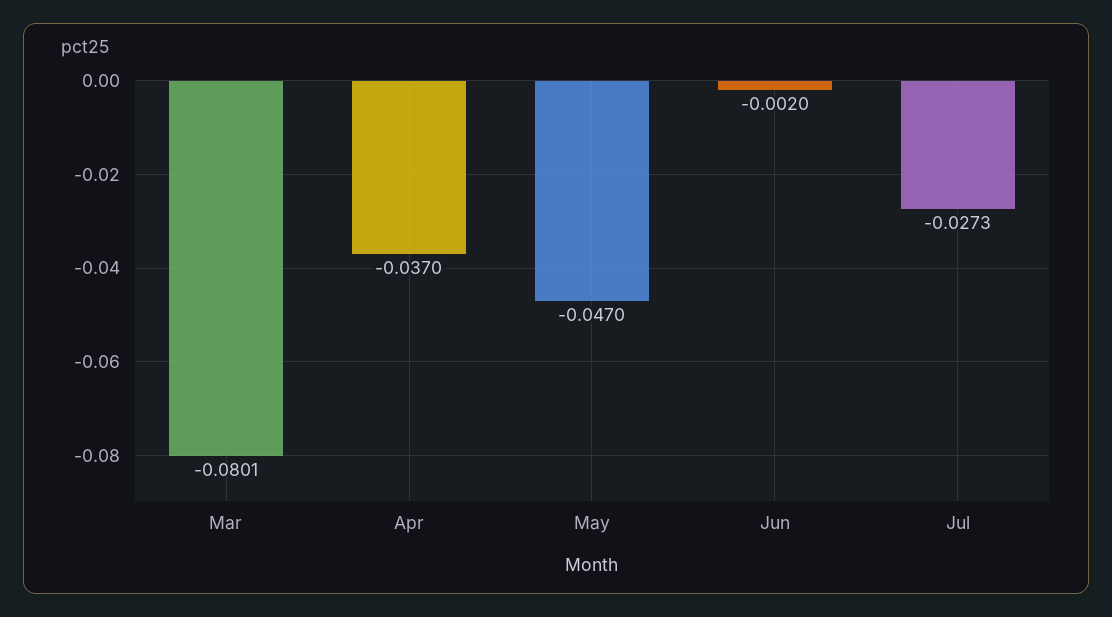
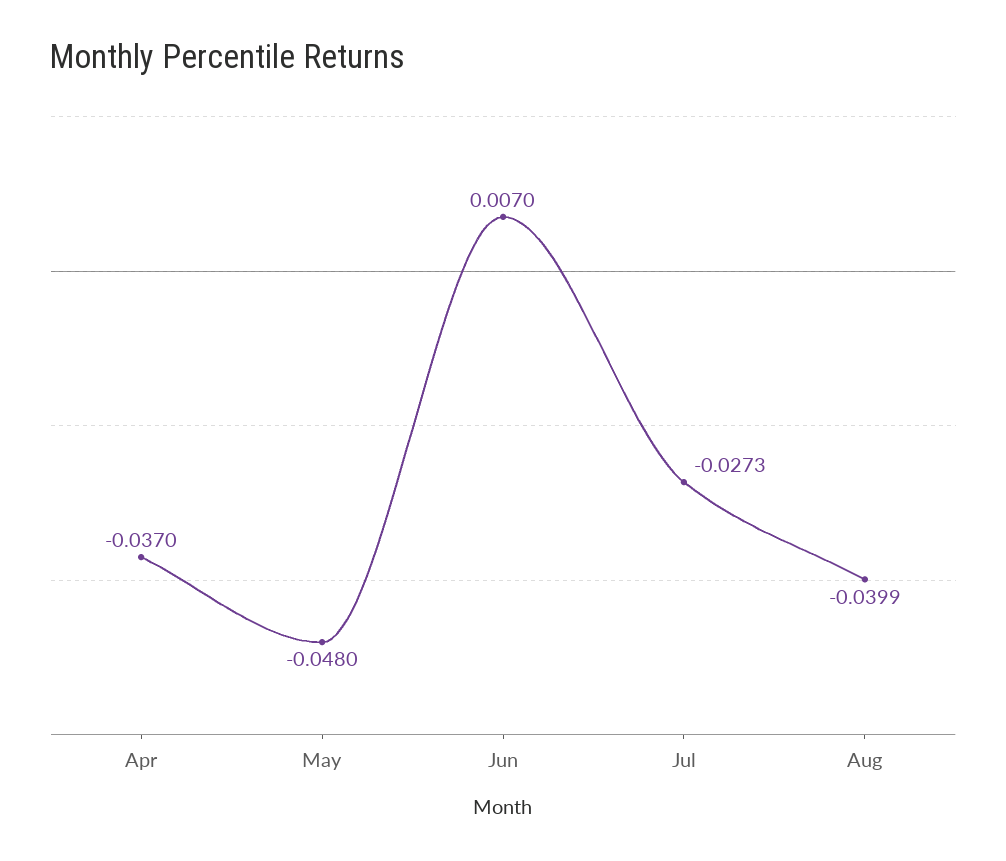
Mar: -0.0801 -> none
May: -0.047 -> -0.048
Jun: -0.002 -> 0.007
Aug: none -> -0.0399

